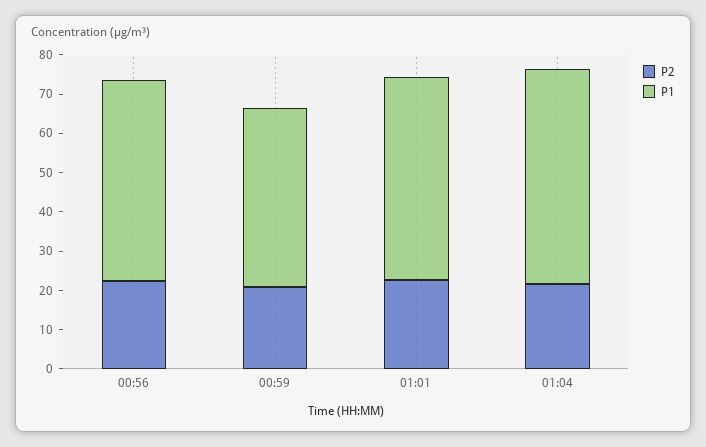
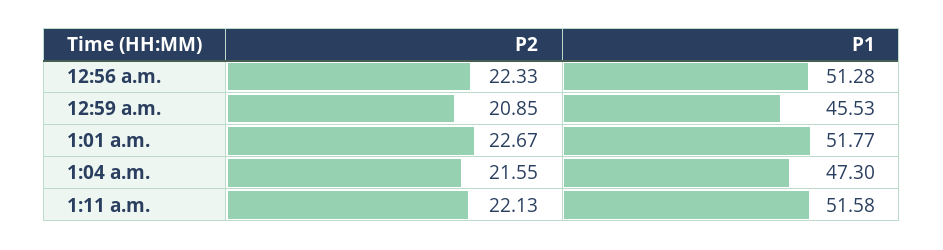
P1, 01:04: 55 -> 47.3
P2, 1:11 a.m.: none -> 22.13
P1, 1:11 a.m.: none -> 51.58

